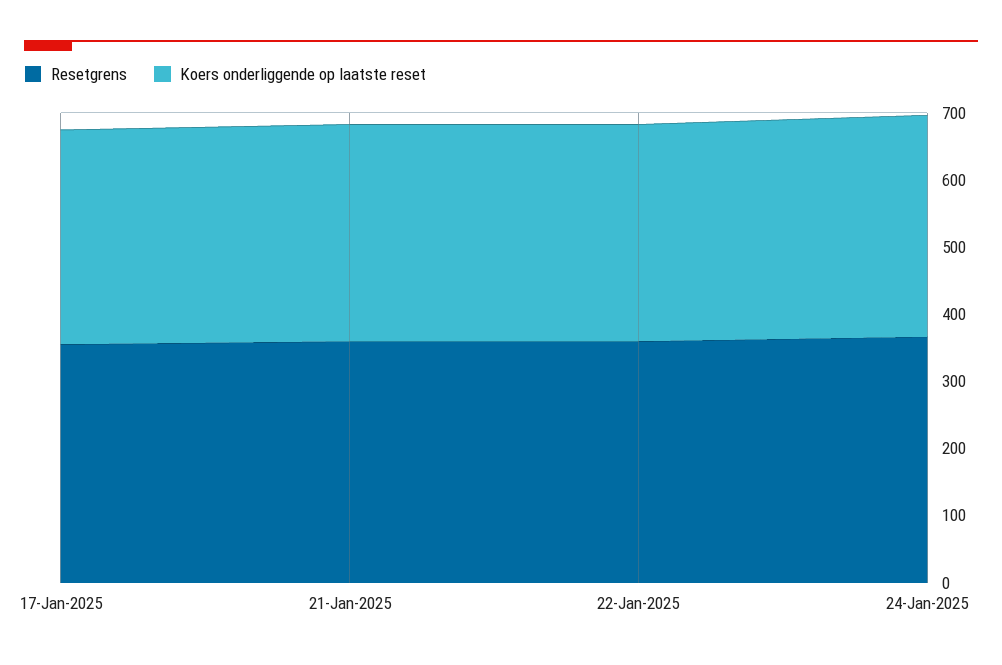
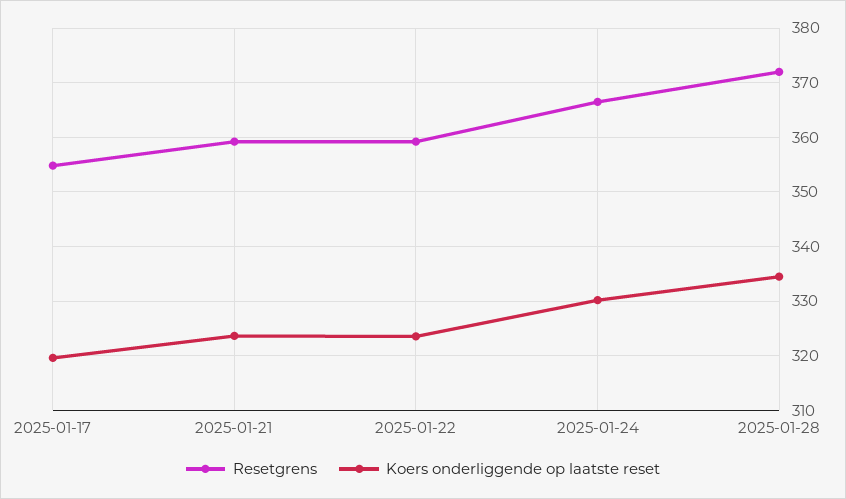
Resetgrens, 2025-01-28: none -> 372
Koers onderliggende op laatste reset, 2025-01-28: none -> 334

